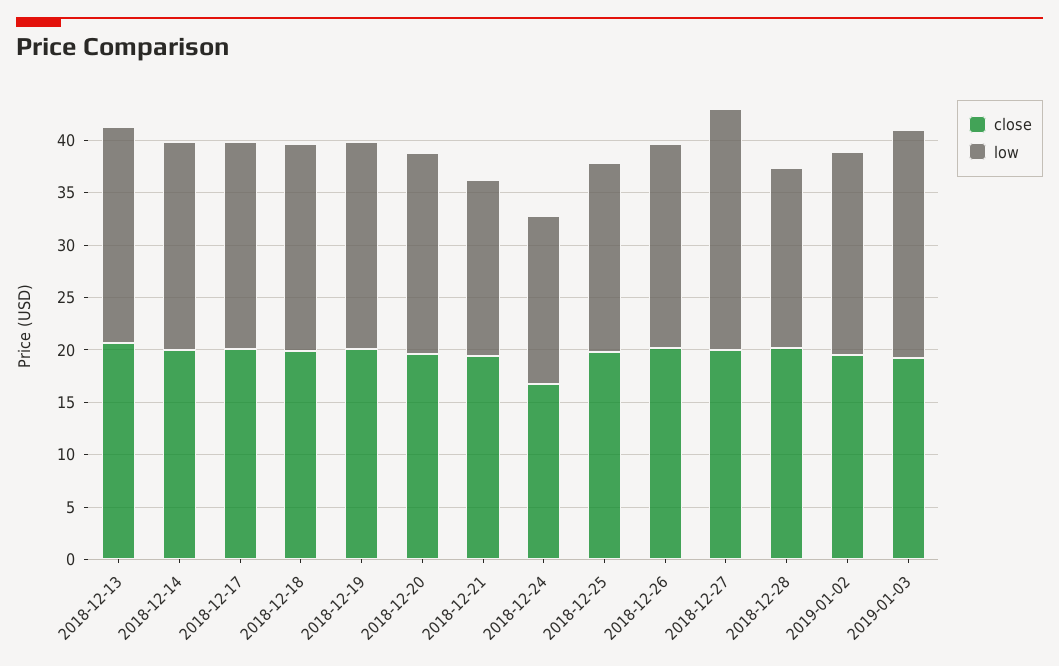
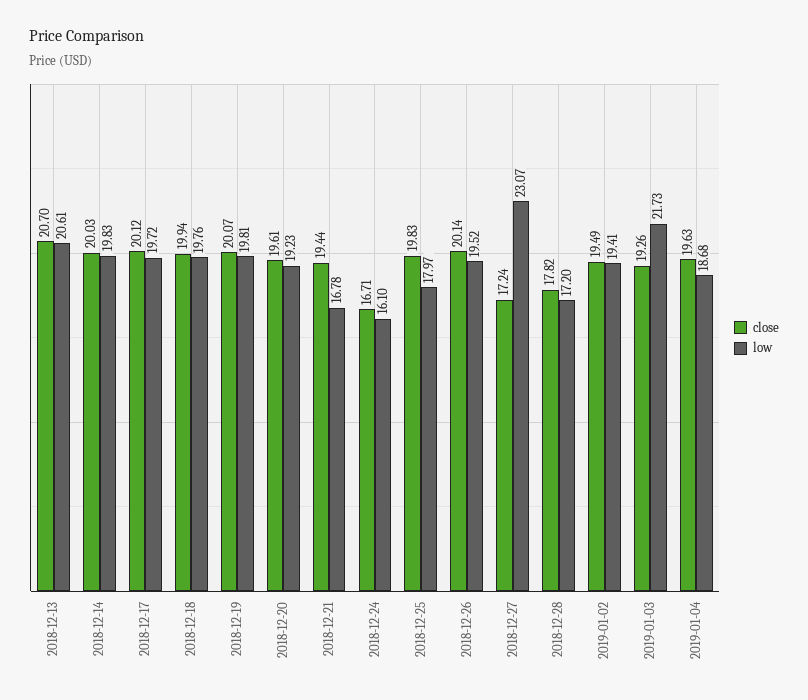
close, 2018-12-27: 20 -> 17.24
close, 2018-12-28: 20 -> 17.82
close, 2019-01-04: none -> 19.63
low, 2019-01-04: none -> 18.68

